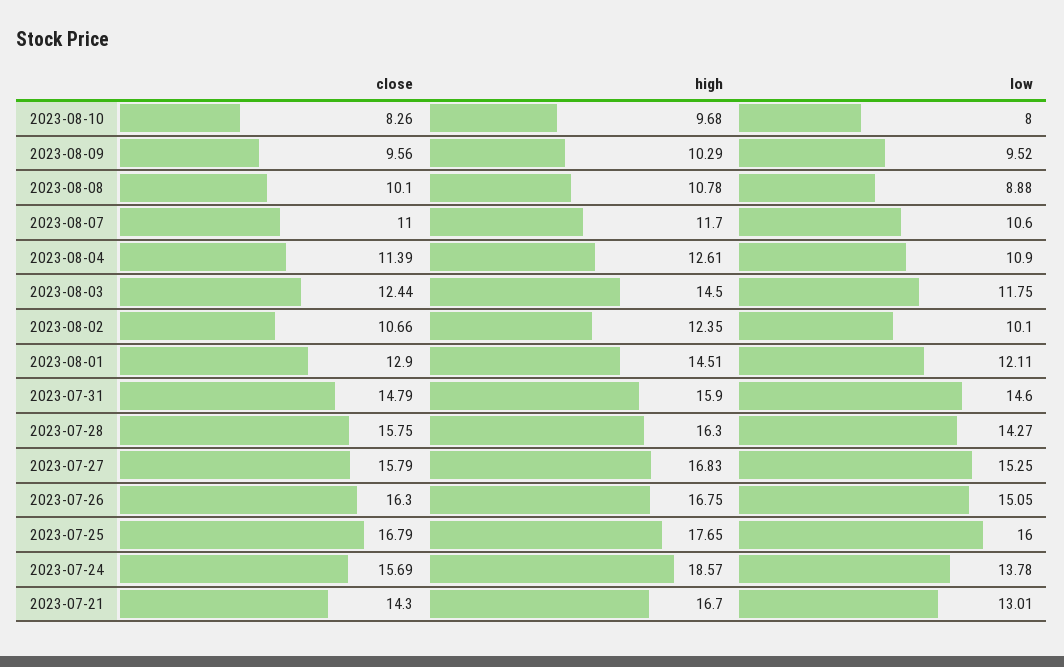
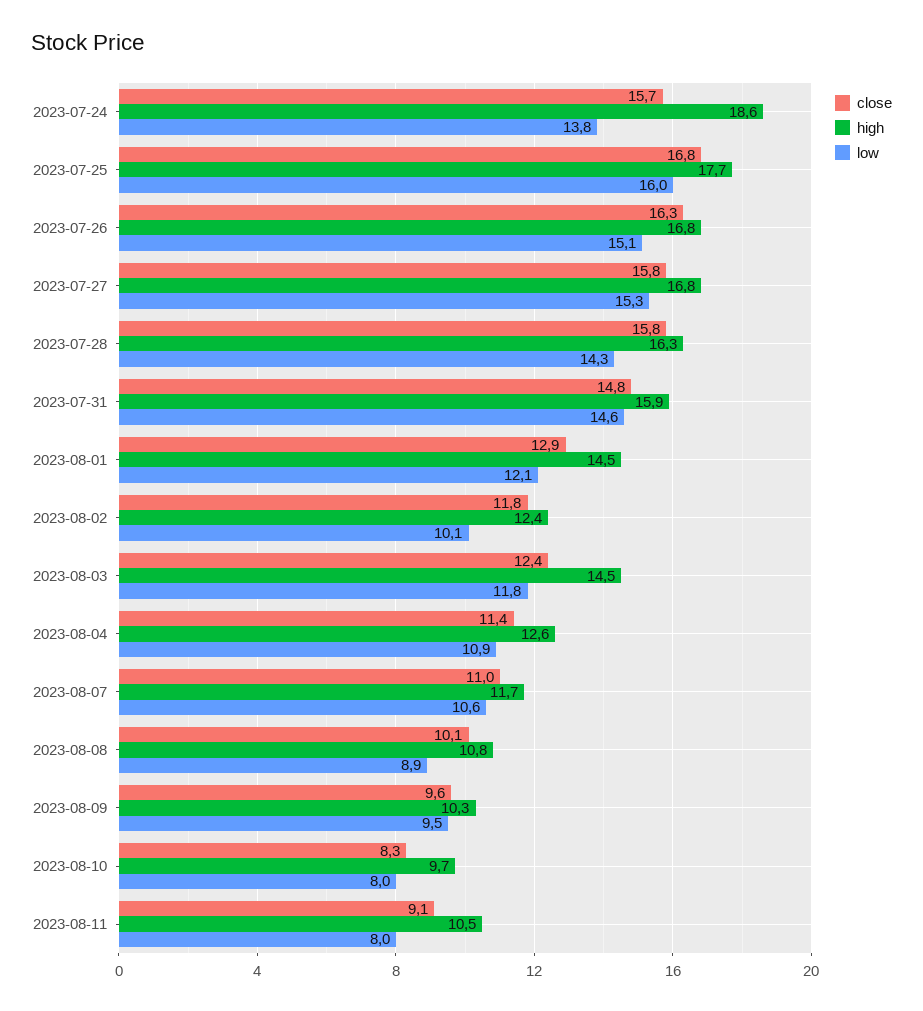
close, 2023-08-02: 10.66 -> 11.8
close, 2023-07-21: 14.3 -> none
high, 2023-07-21: 16.7 -> none
low, 2023-07-21: 13.01 -> none
close, 2023-08-11: none -> 9.1
high, 2023-08-11: none -> 10.5
low, 2023-08-11: none -> 8

